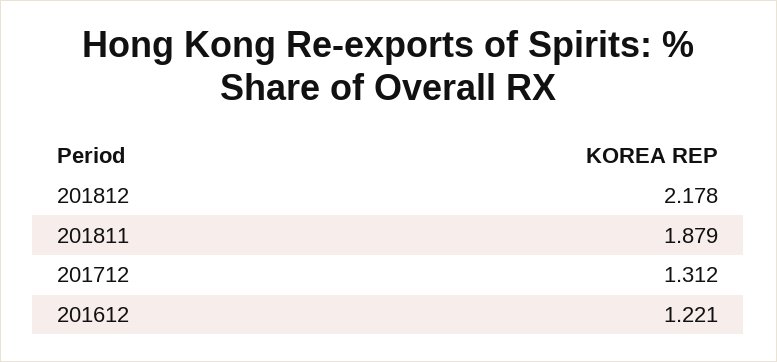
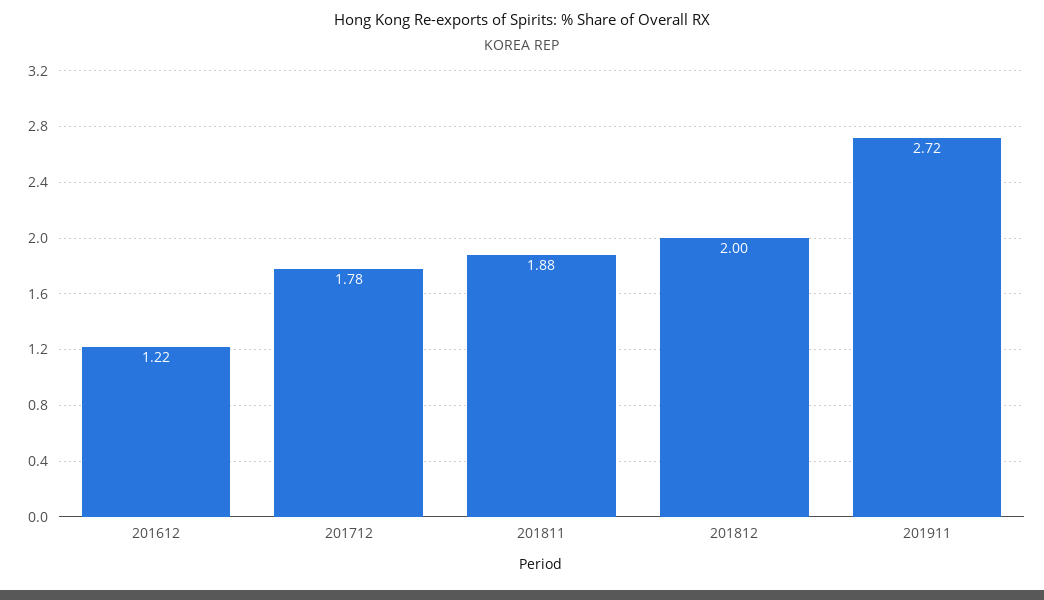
201812: 2.178 -> 2
201712: 1.312 -> 1.78
201911: none -> 2.72

